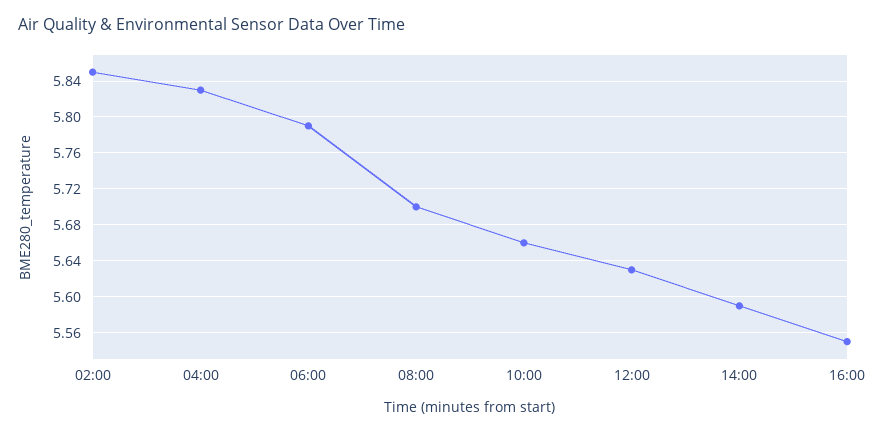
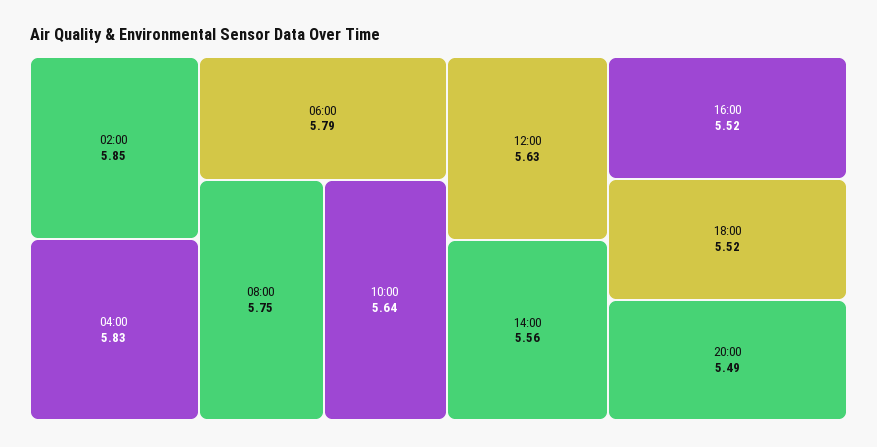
08:00: 5.7 -> 5.75
10:00: 5.66 -> 5.64
14:00: 5.59 -> 5.56
16:00: 5.55 -> 5.52
18:00: none -> 5.52
20:00: none -> 5.49

